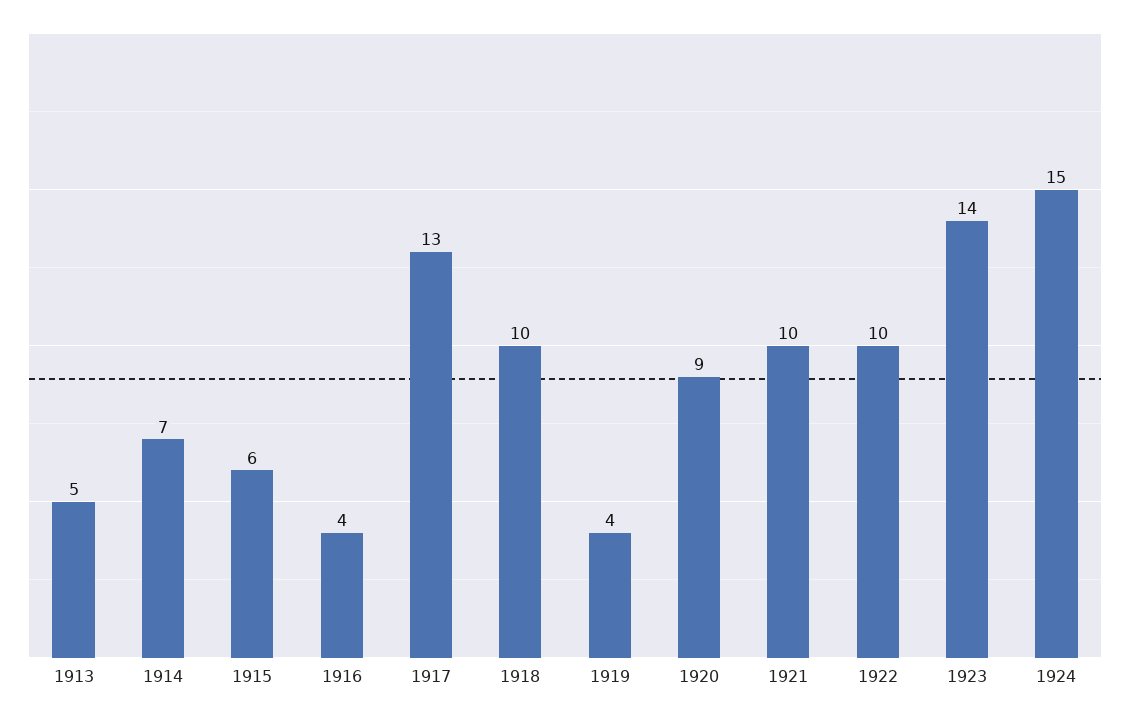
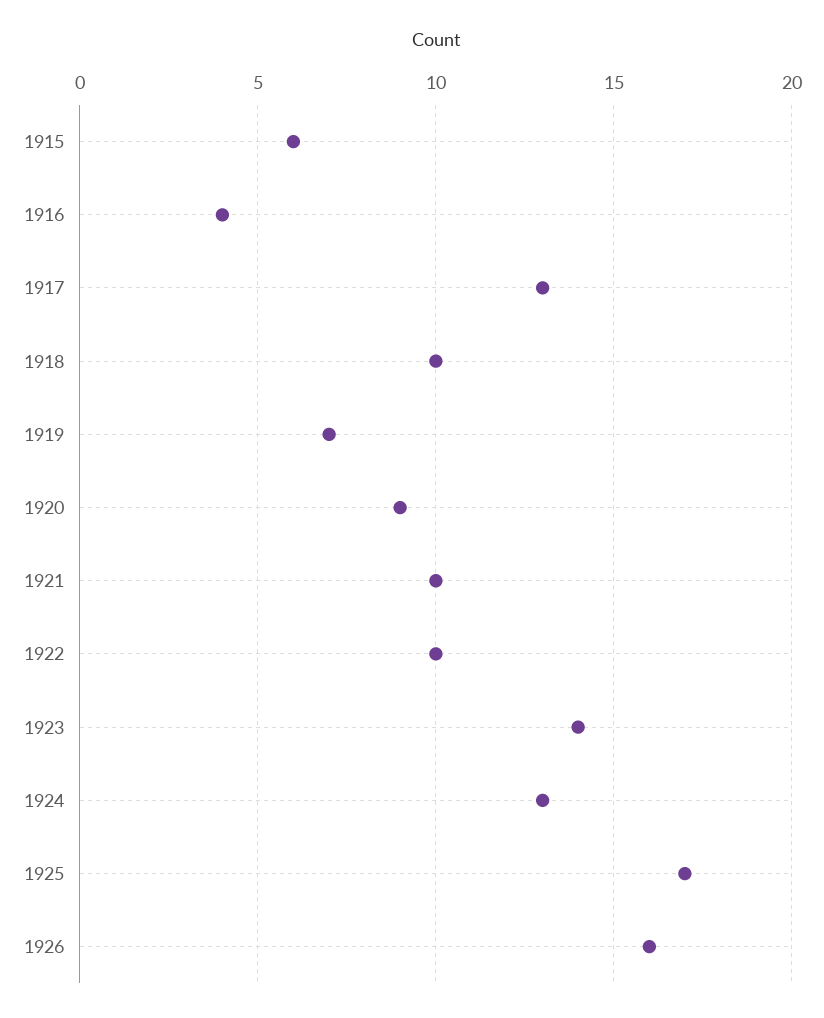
1913: 5 -> none
1914: 7 -> none
1919: 4 -> 7
1924: 15 -> 13
1925: none -> 17
1926: none -> 16

